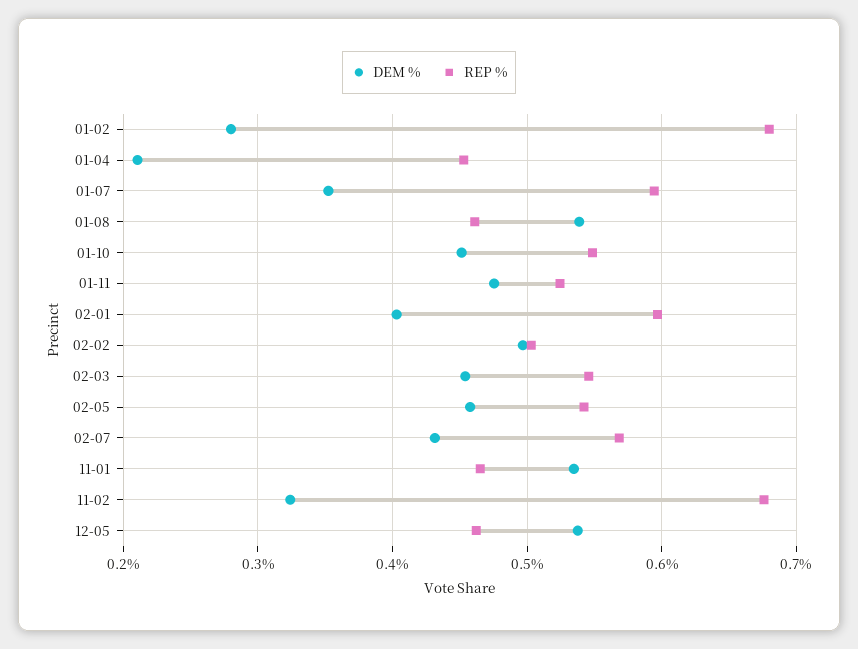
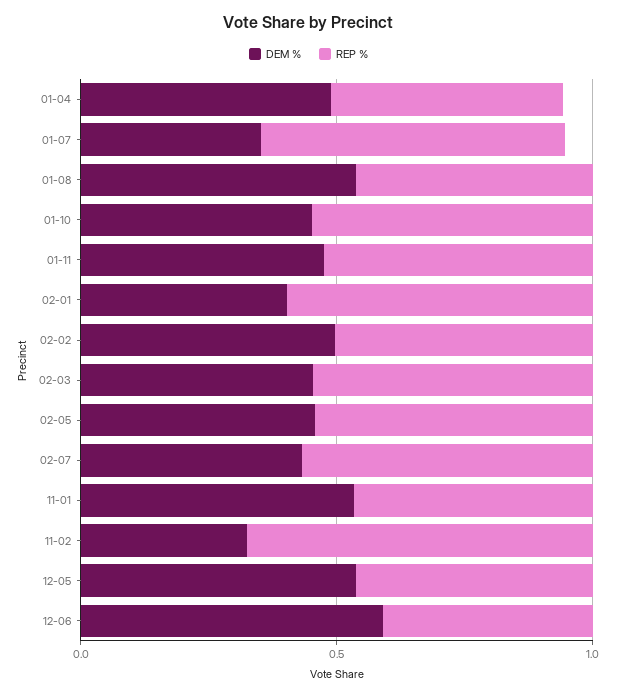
DEM %, 01-02: 0.28 -> none
REP %, 01-02: 0.68 -> none
DEM %, 01-04: 0.21 -> 0.5
DEM %, 12-06: none -> 0.6
REP %, 12-06: none -> 0.4

